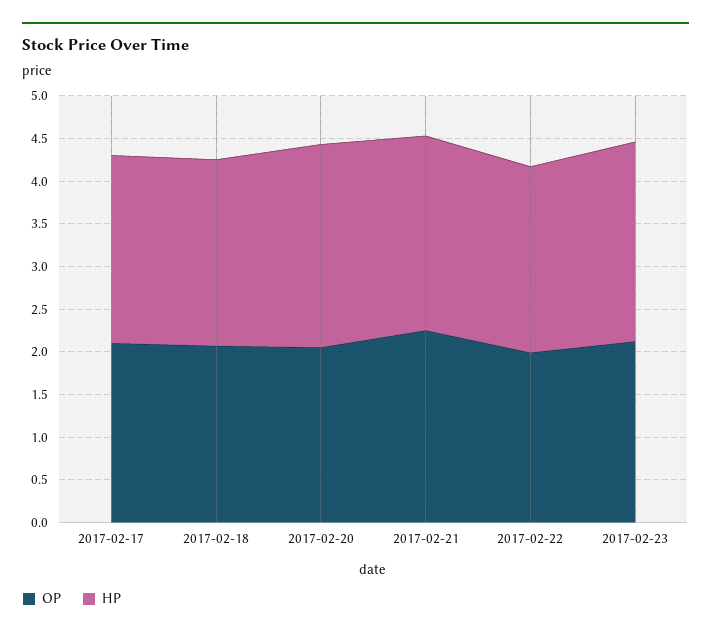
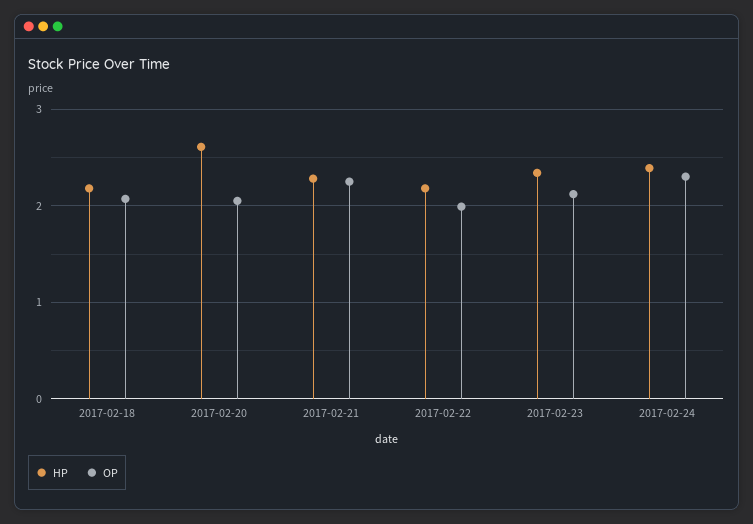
OP, 2017-02-17: 2.1 -> none
HP, 2017-02-17: 2.2 -> none
HP, 2017-02-20: 2.4 -> 2.6
HP, 2017-02-24: none -> 2.4
OP, 2017-02-24: none -> 2.3

